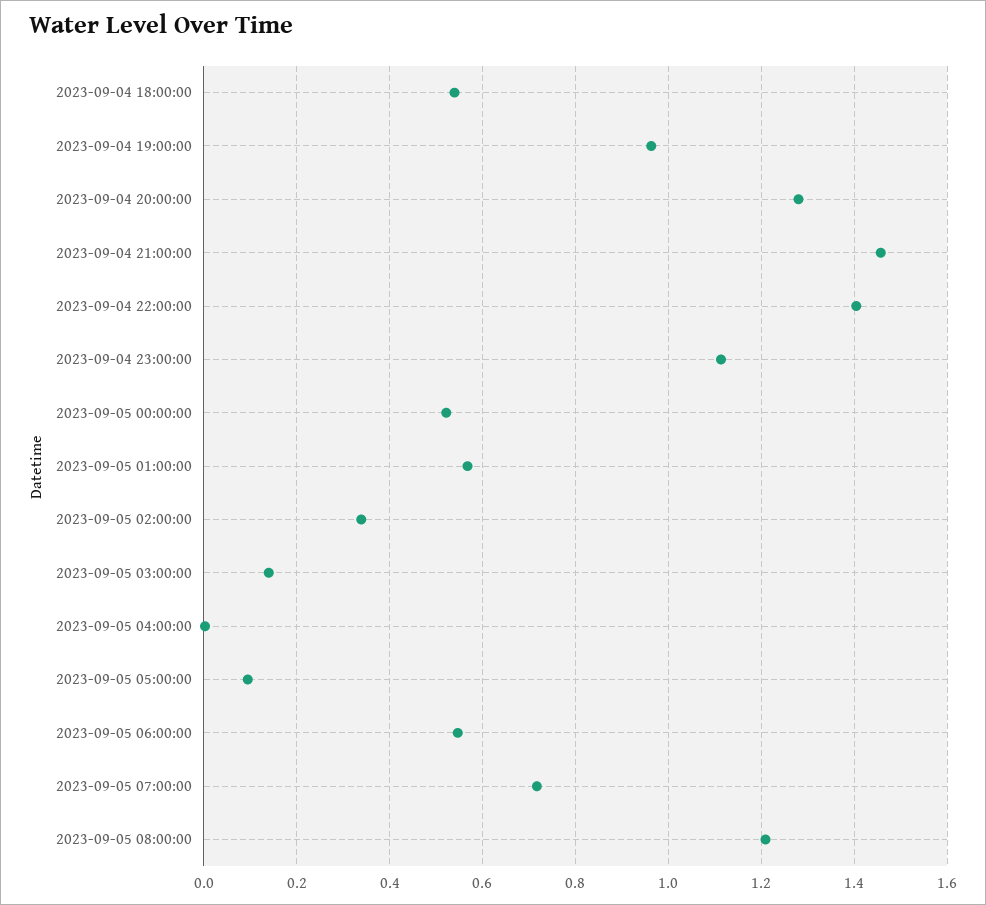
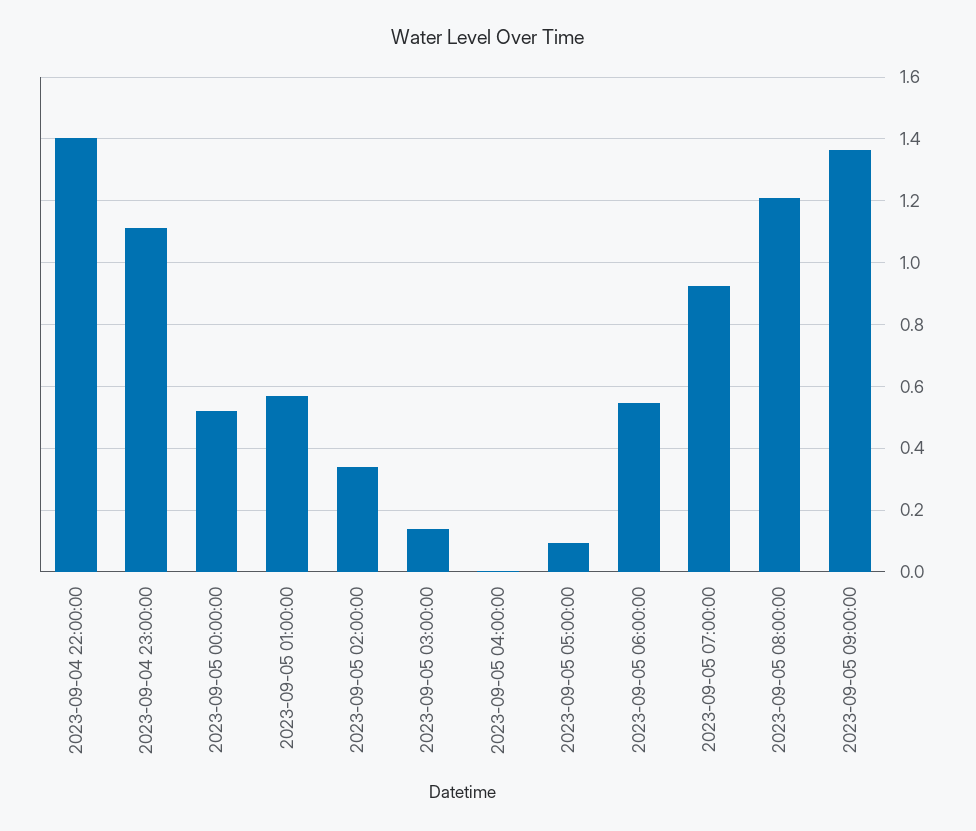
2023-09-04 18:00:00: 0.54 -> none
2023-09-04 19:00:00: 0.96 -> none
2023-09-04 20:00:00: 1.28 -> none
2023-09-04 21:00:00: 1.46 -> none
2023-09-05 07:00:00: 0.72 -> 0.92
2023-09-05 09:00:00: none -> 1.36

